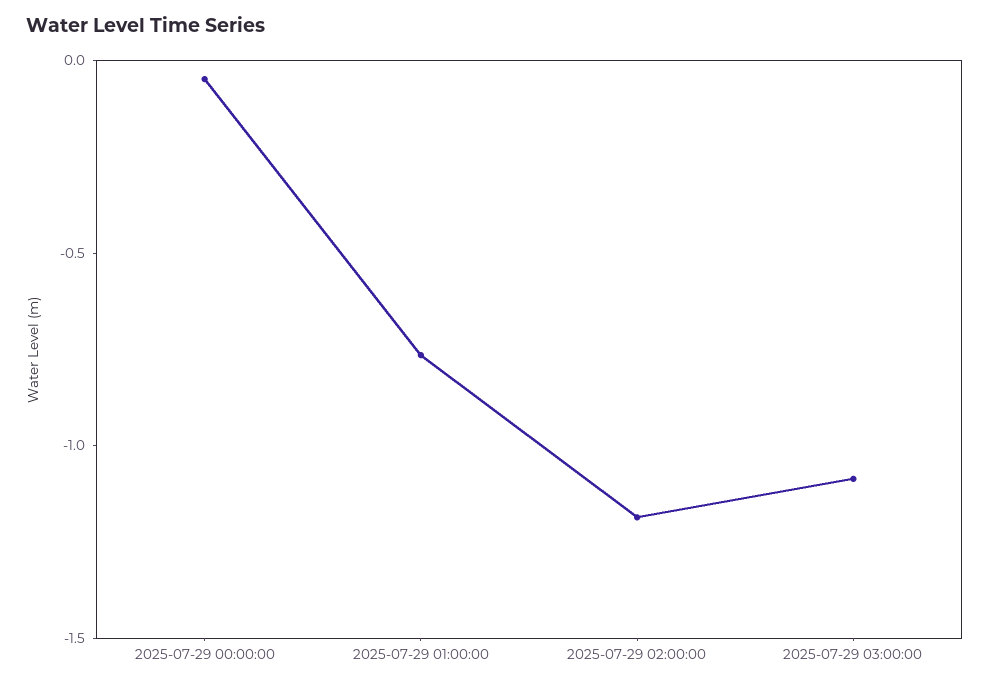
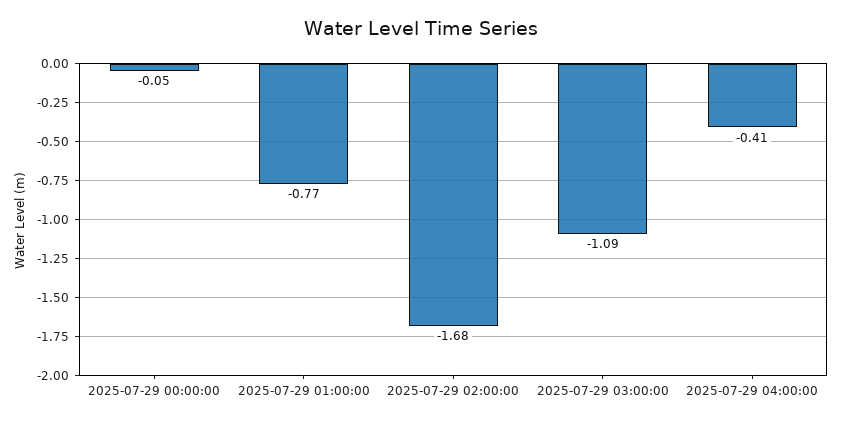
2025-07-29 02:00:00: -1.2 -> -1.68
2025-07-29 04:00:00: none -> -0.41

